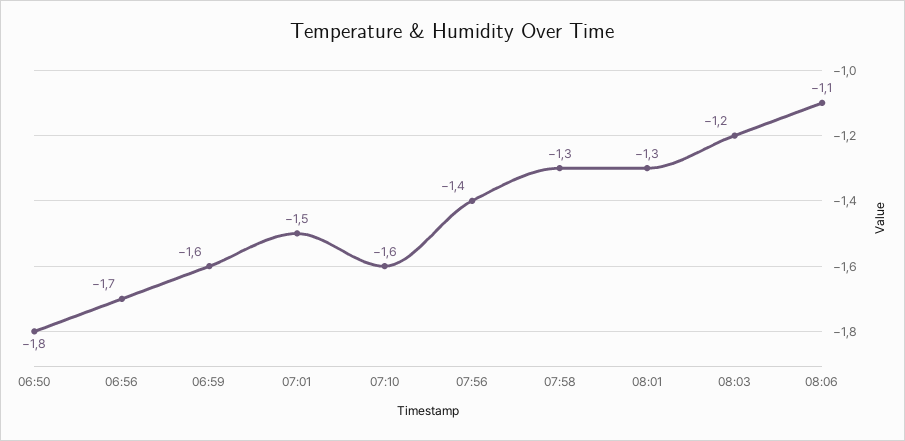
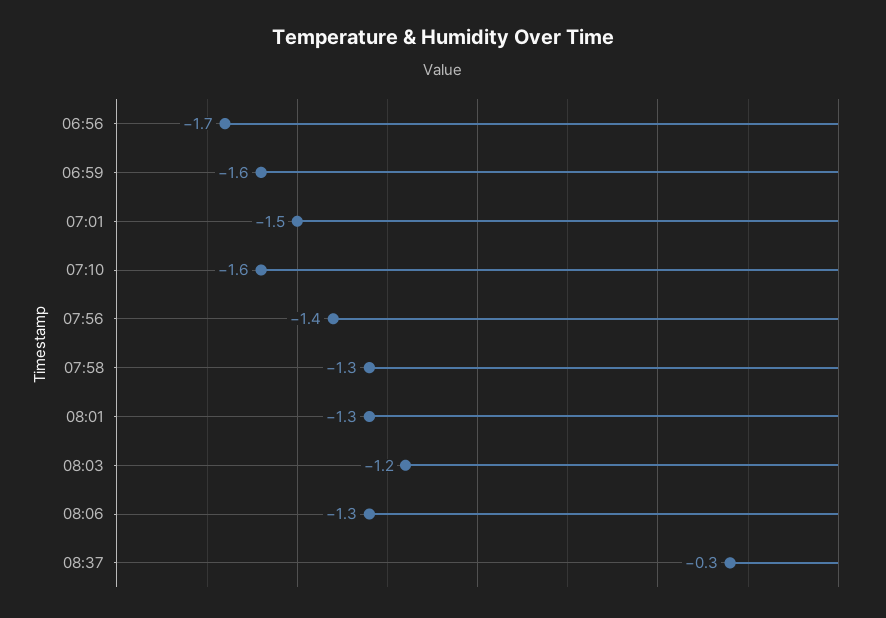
06:50: -1.8 -> none
08:06: -1.1 -> -1.3
08:37: none -> -0.3

